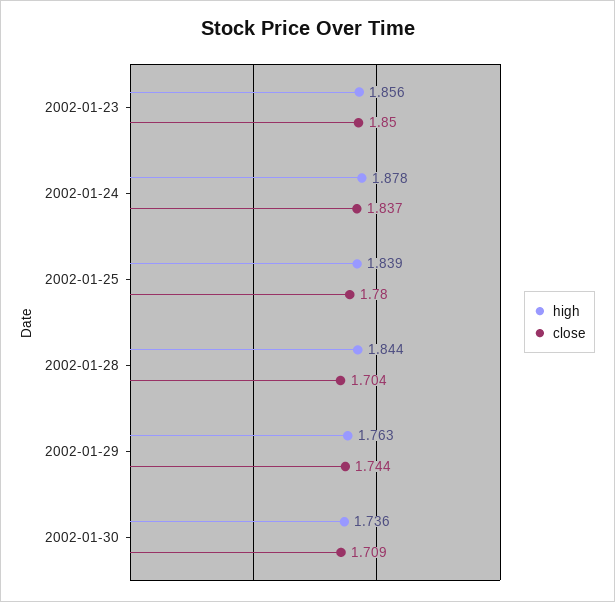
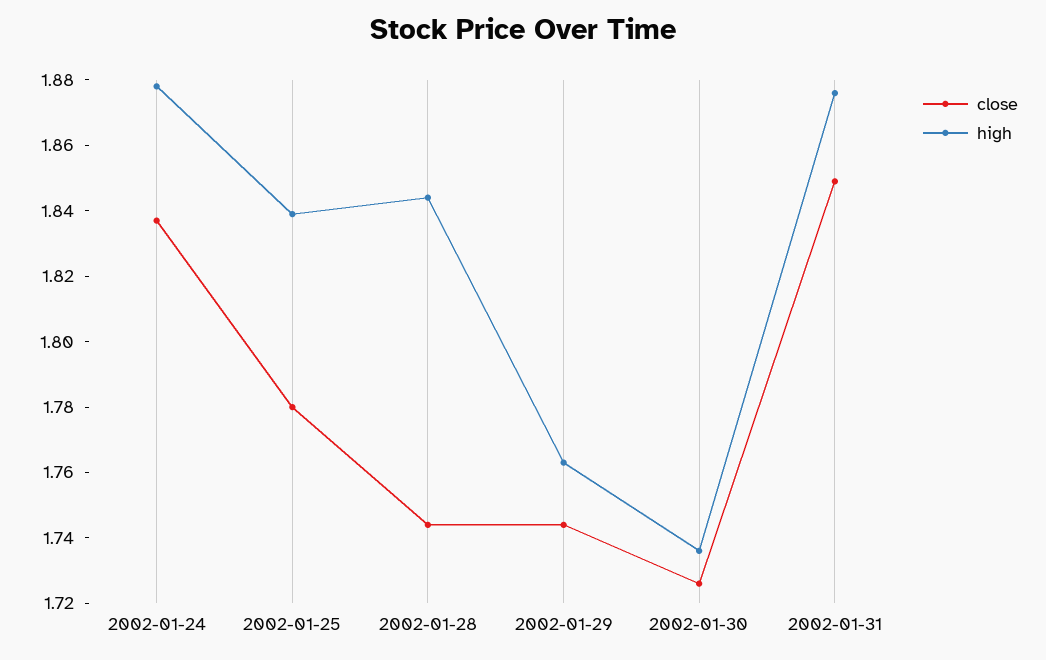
high, 2002-01-23: 1.856 -> none
close, 2002-01-23: 1.85 -> none
close, 2002-01-28: 1.704 -> 1.745
close, 2002-01-30: 1.709 -> 1.725
close, 2002-01-31: none -> 1.85
high, 2002-01-31: none -> 1.875

